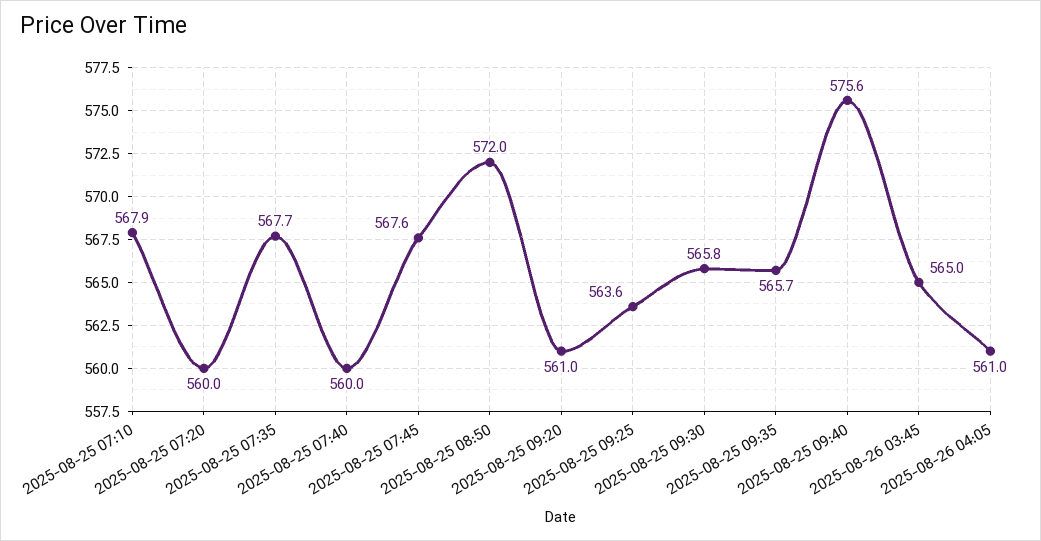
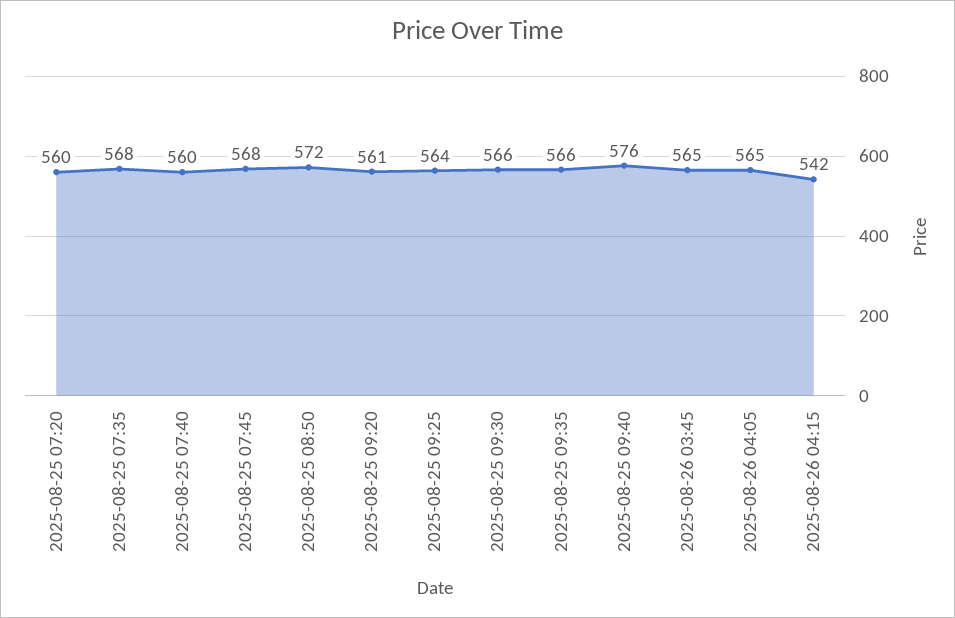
2025-08-25 07:10: 567.9 -> none
2025-08-26 04:05: 561 -> 565
2025-08-26 04:15: none -> 542

